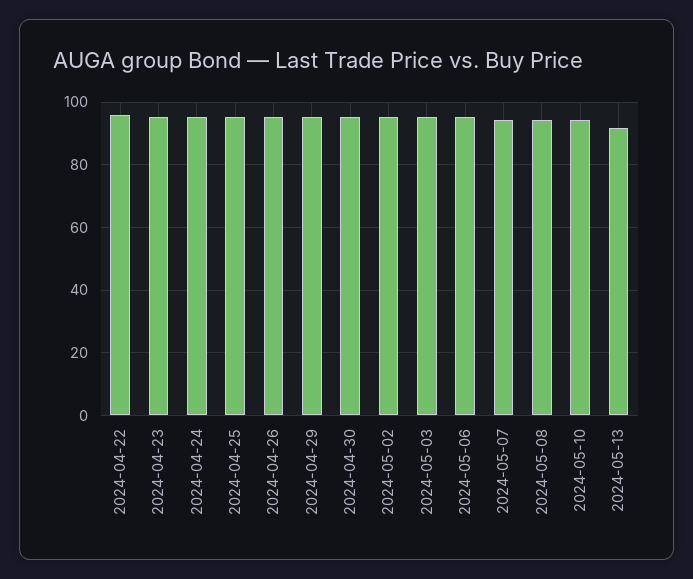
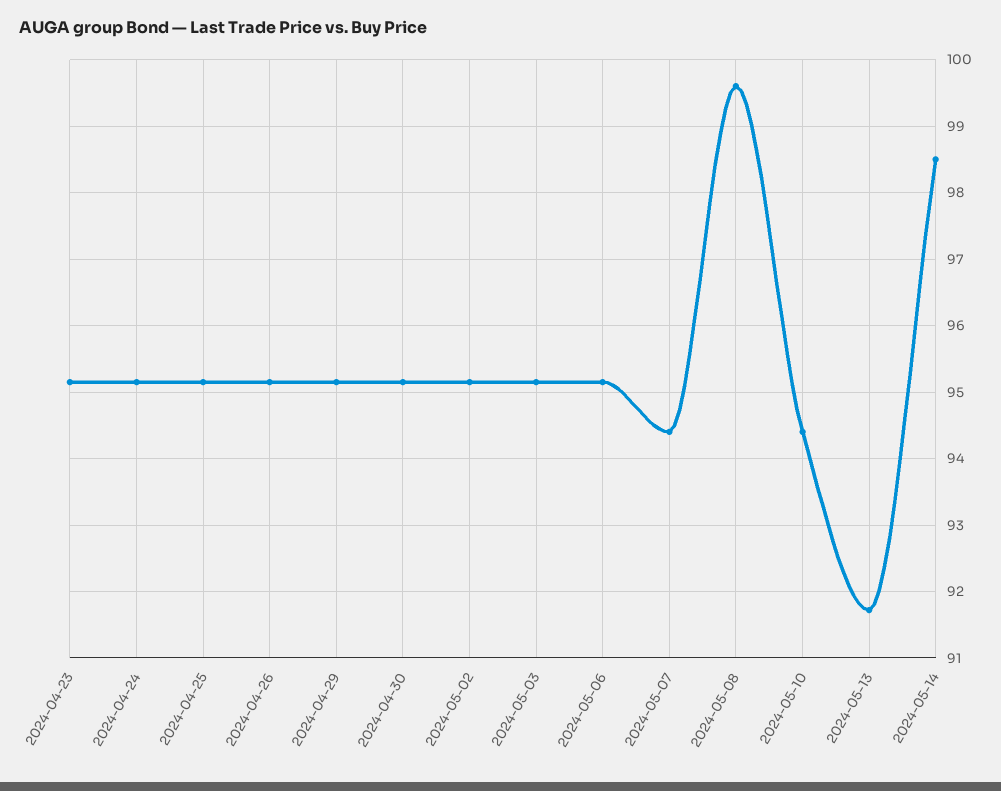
2024-04-22: 96 -> none
2024-05-08: 94 -> 99.6
2024-05-14: none -> 98.5

